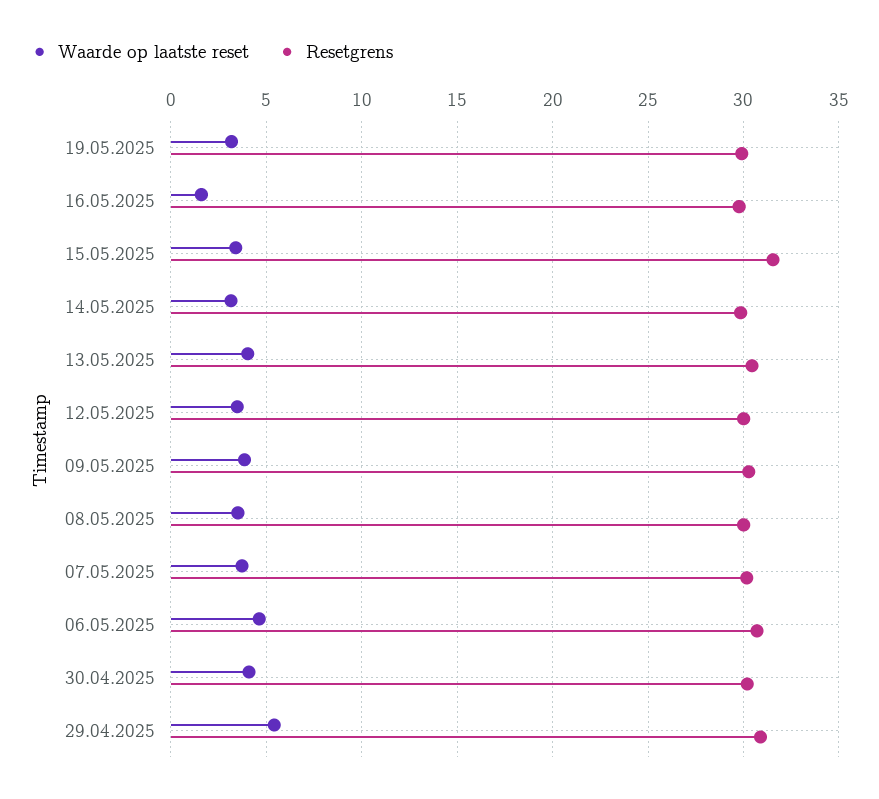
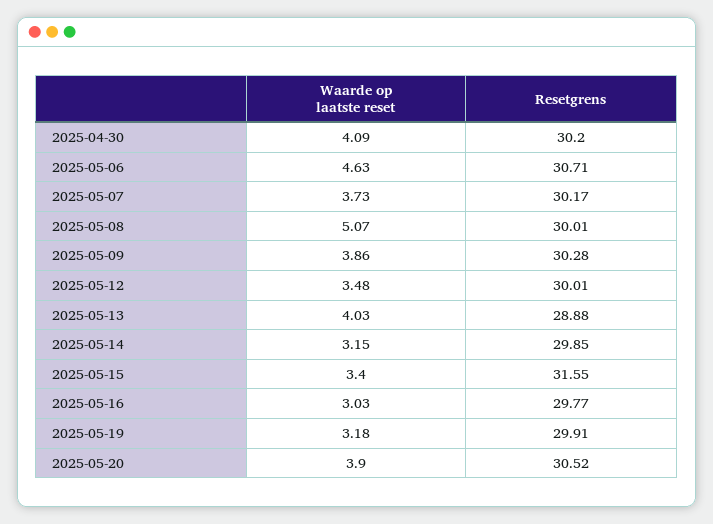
Waarde op laatste reset, 16.05.2025: 1.5 -> 3.03
Resetgrens, 13.05.2025: 30.5 -> 28.88
Waarde op laatste reset, 08.05.2025: 3.5 -> 5.07
Waarde op laatste reset, 29.04.2025: 5.5 -> none
Resetgrens, 29.04.2025: 31 -> none
Waarde op laatste reset, 2025-05-20: none -> 3.9
Resetgrens, 2025-05-20: none -> 30.52

